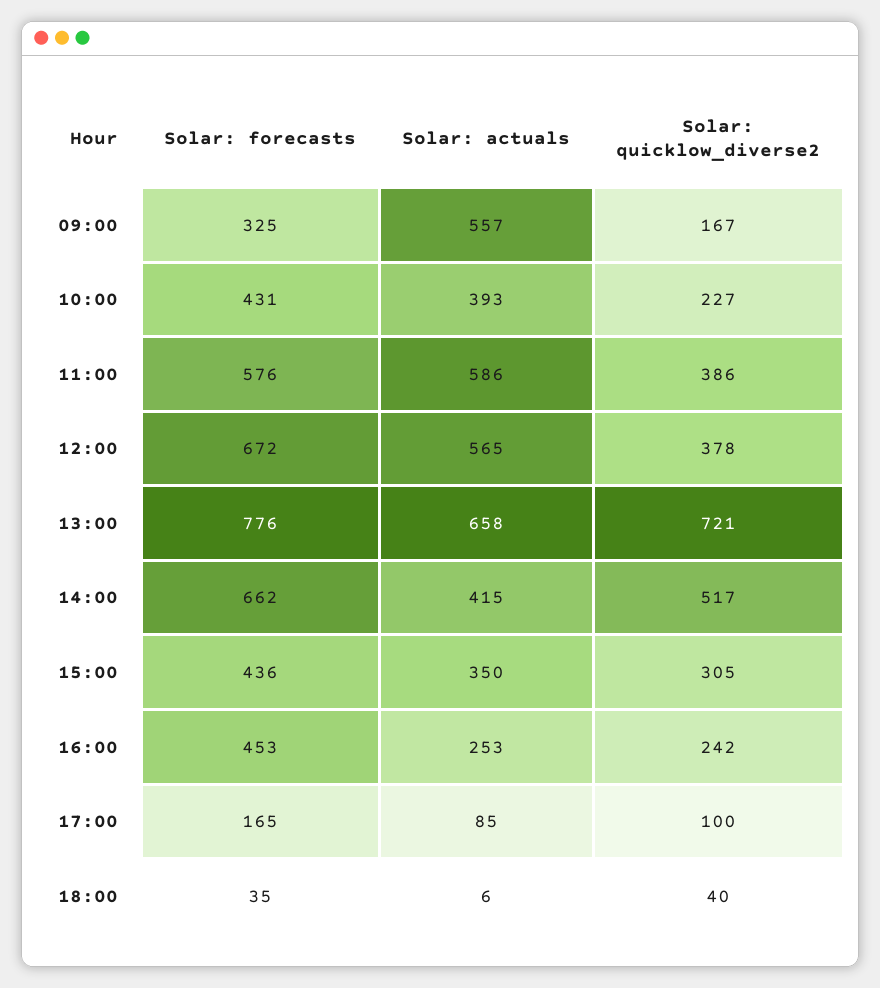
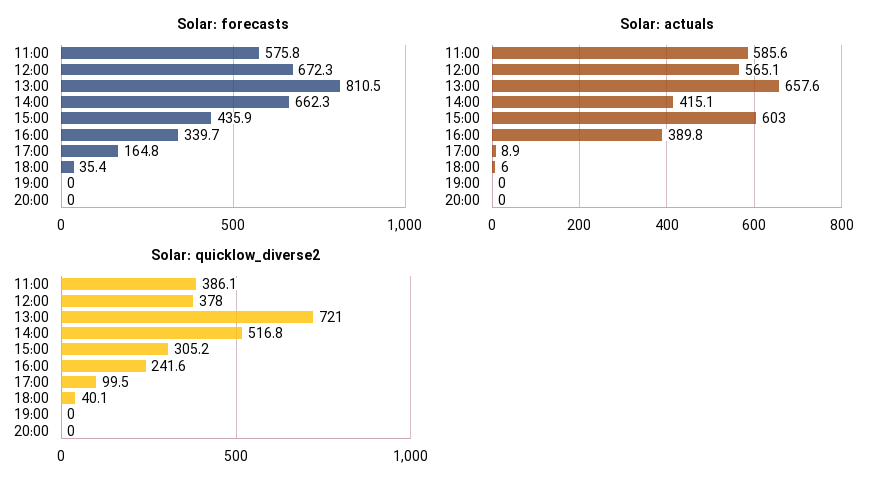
Solar: forecasts, 09:00: 325 -> none
Solar: actuals, 09:00: 557 -> none
Solar: quicklow_diverse2, 09:00: 167 -> none
Solar: forecasts, 10:00: 431 -> none
Solar: actuals, 10:00: 393 -> none
Solar: quicklow_diverse2, 10:00: 227 -> none
Solar: forecasts, 13:00: 776 -> 810.5
Solar: actuals, 15:00: 350 -> 603
Solar: forecasts, 16:00: 453 -> 339.7
Solar: actuals, 16:00: 253 -> 389.8
Solar: actuals, 17:00: 85 -> 8.9
Solar: forecasts, 19:00: none -> 0
Solar: forecasts, 20:00: none -> 0
Solar: actuals, 19:00: none -> 0
Solar: actuals, 20:00: none -> 0
Solar: quicklow_diverse2, 19:00: none -> 0
Solar: quicklow_diverse2, 20:00: none -> 0

